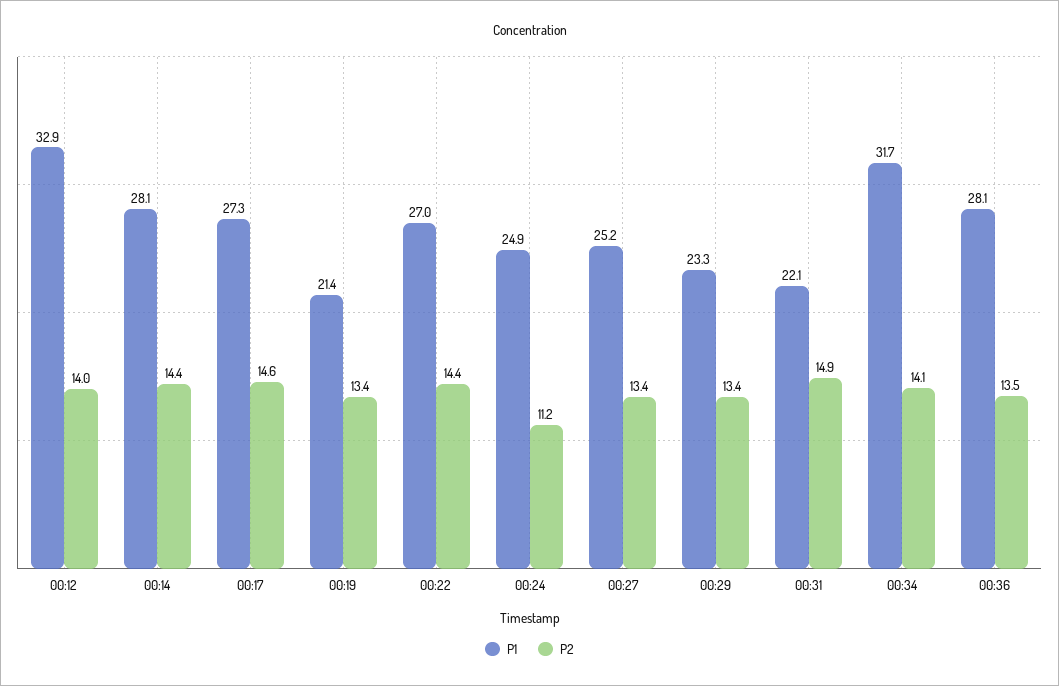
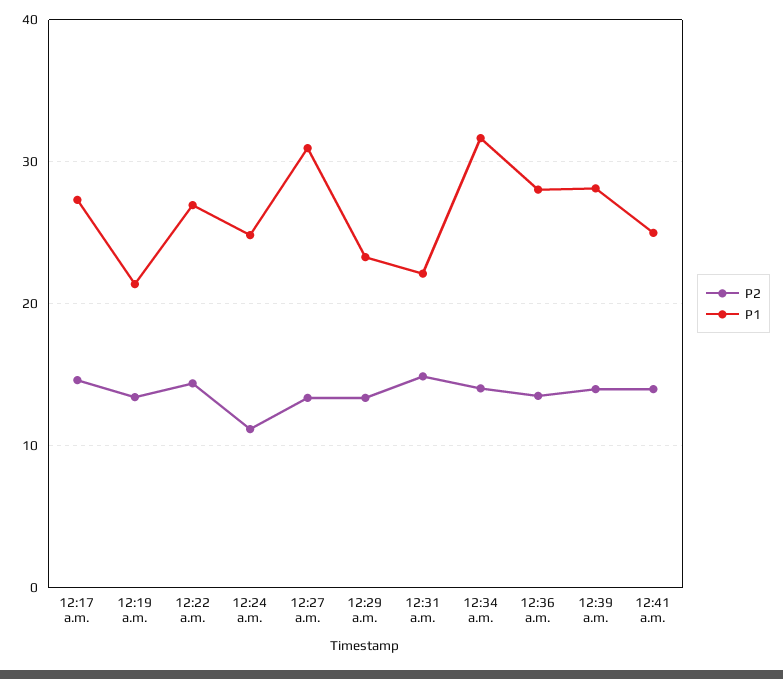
P1, 00:12: 32.9 -> none
P2, 00:12: 14 -> none
P1, 00:14: 28.1 -> none
P2, 00:14: 14.4 -> none
P1, 00:27: 25.2 -> 31
P2, 12:39 a.m.: none -> 14
P1, 12:39 a.m.: none -> 28
P2, 12:41 a.m.: none -> 14
P1, 12:41 a.m.: none -> 25

